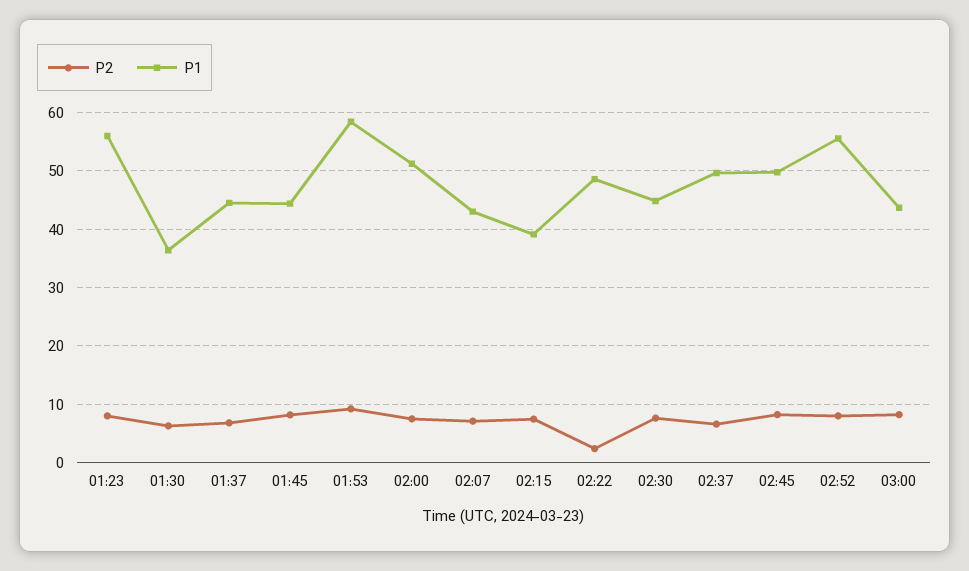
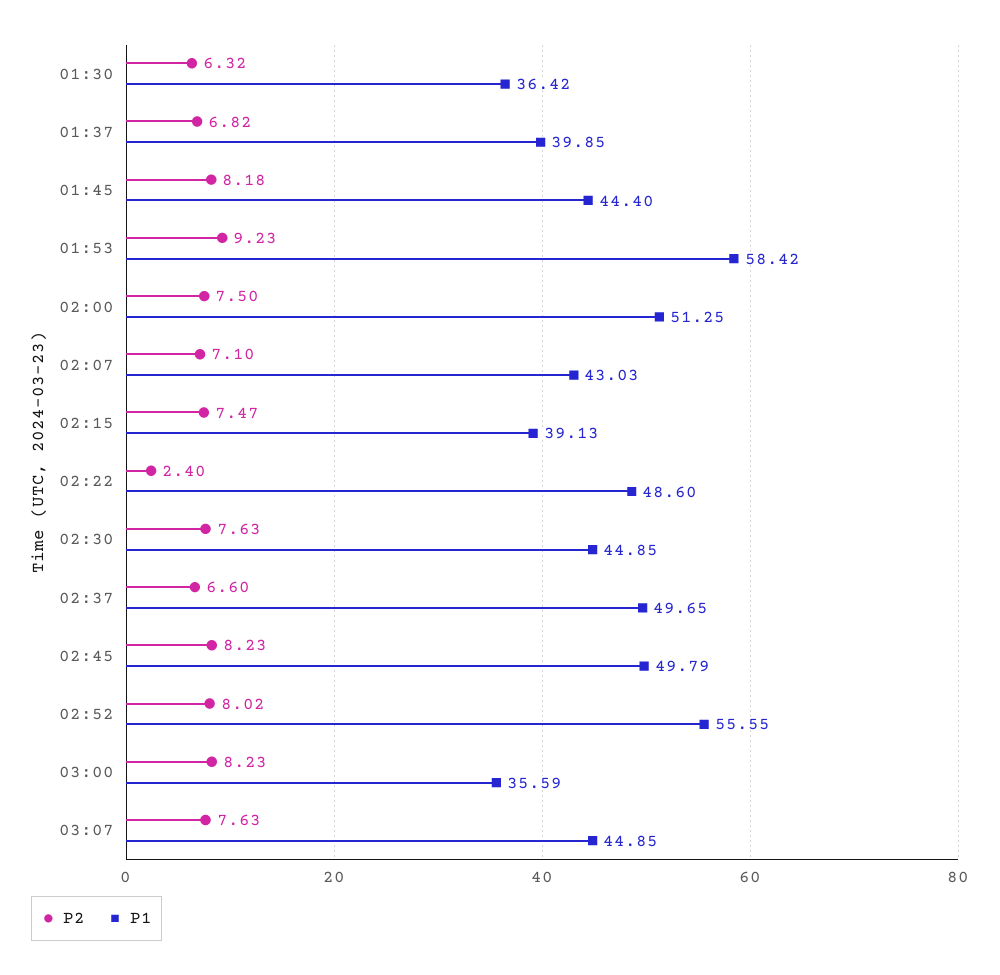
P2, 01:23: 8 -> none
P1, 01:23: 56 -> none
P1, 01:37: 44 -> 39.85
P1, 03:00: 44 -> 35.59
P2, 03:07: none -> 7.63
P1, 03:07: none -> 44.85

